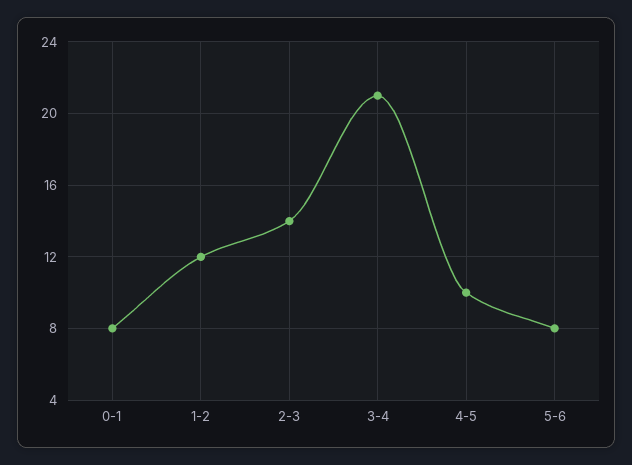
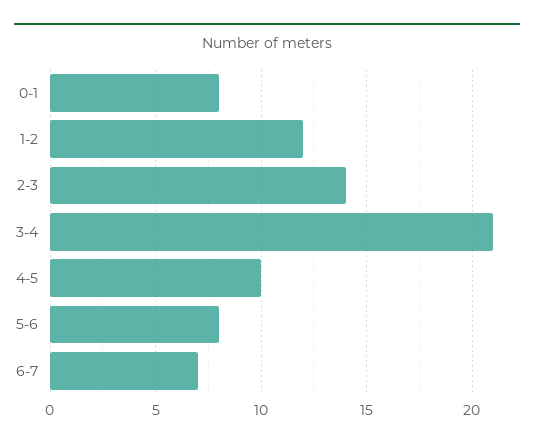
6-7: none -> 7

